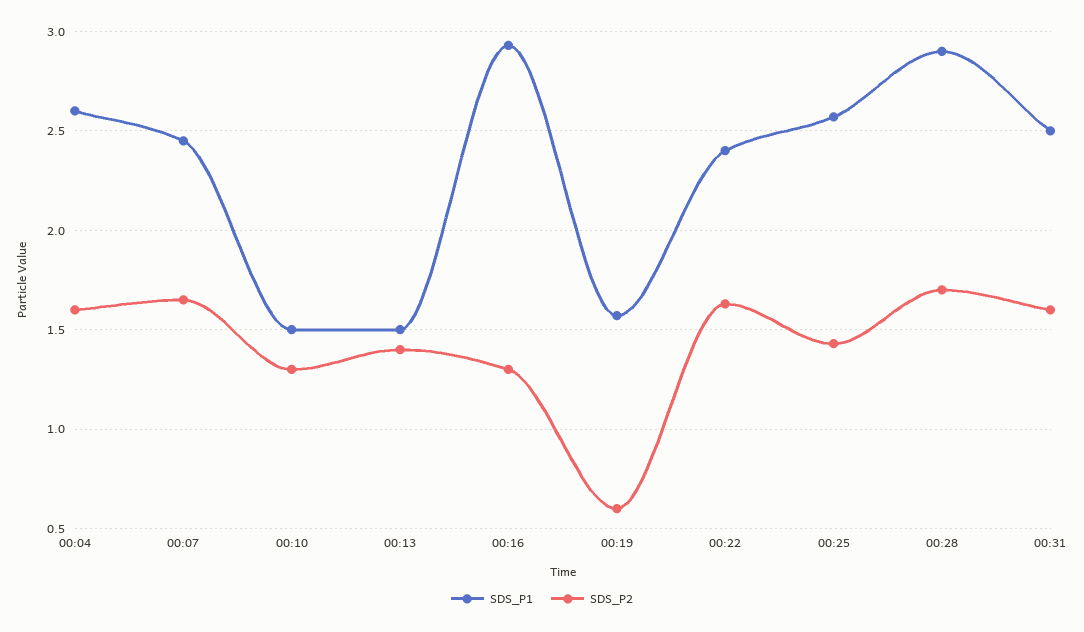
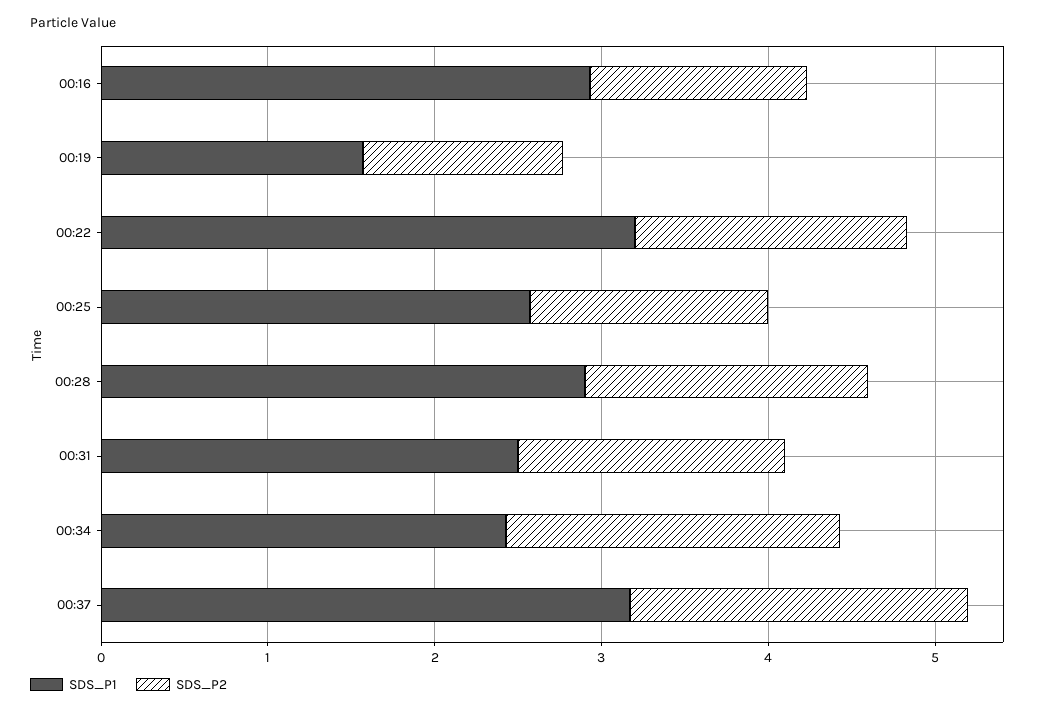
SDS_P1, 00:04: 2.6 -> none
SDS_P2, 00:04: 1.6 -> none
SDS_P1, 00:07: 2.45 -> none
SDS_P2, 00:07: 1.65 -> none
SDS_P1, 00:10: 1.5 -> none
SDS_P2, 00:10: 1.3 -> none
SDS_P1, 00:13: 1.5 -> none
SDS_P2, 00:13: 1.4 -> none
SDS_P2, 00:19: 0.6 -> 1.2
SDS_P1, 00:22: 2.4 -> 3.2
SDS_P1, 00:34: none -> 2.4
SDS_P2, 00:34: none -> 2
SDS_P1, 00:37: none -> 3.2
SDS_P2, 00:37: none -> 2

